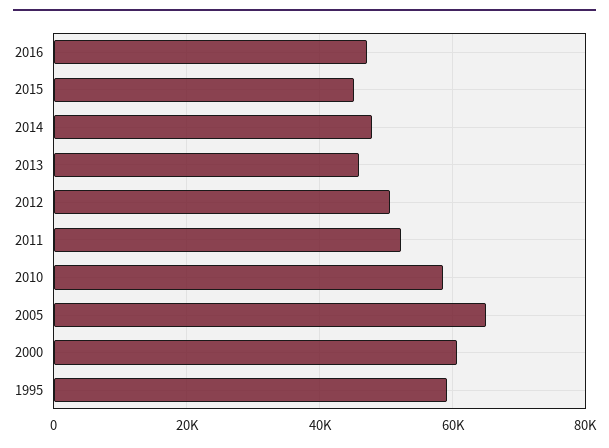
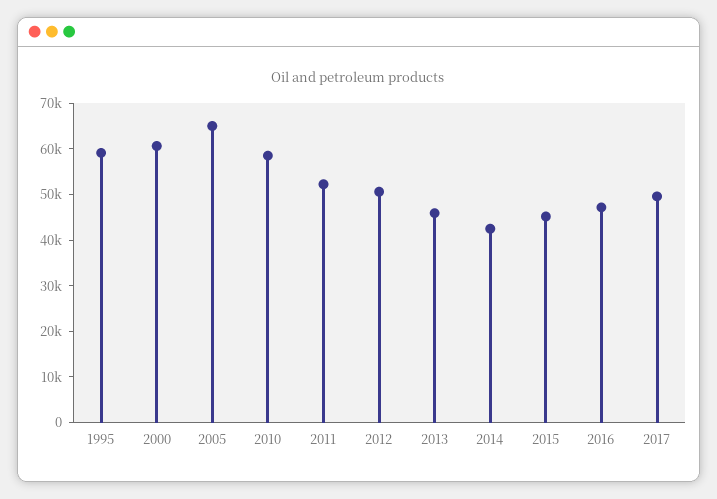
2014: 48000 -> 42000
2017: none -> 50000

